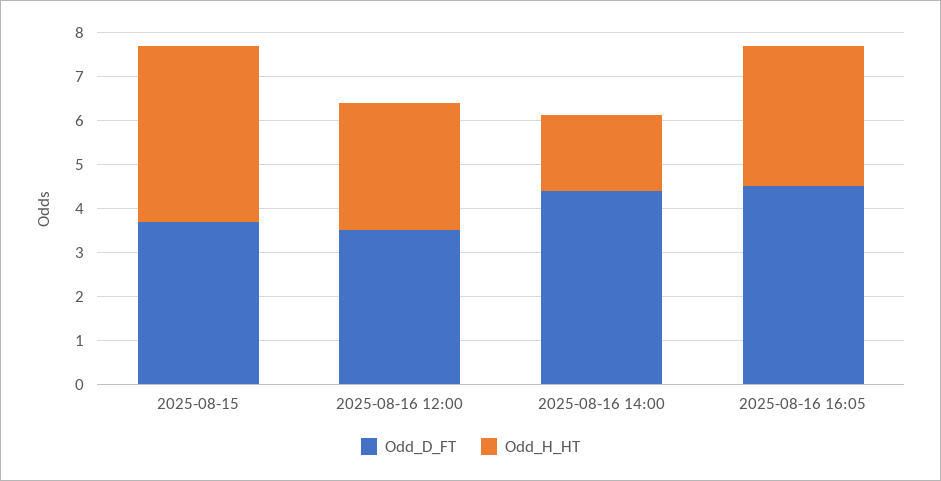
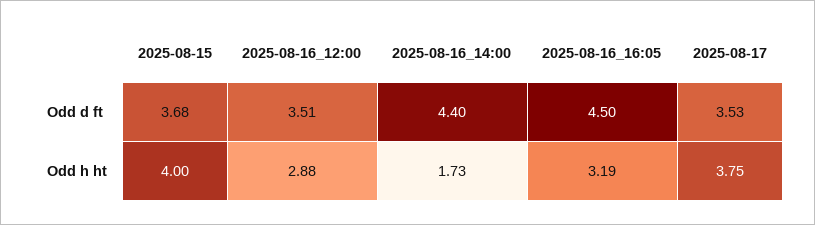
Odd_D_FT, 2025-08-17: none -> 3.53
Odd_H_HT, 2025-08-17: none -> 3.75

